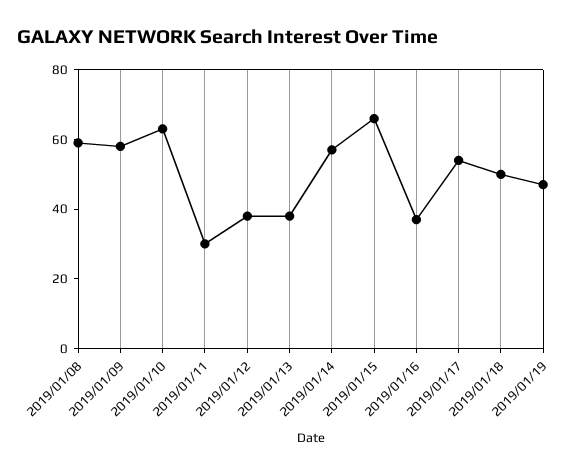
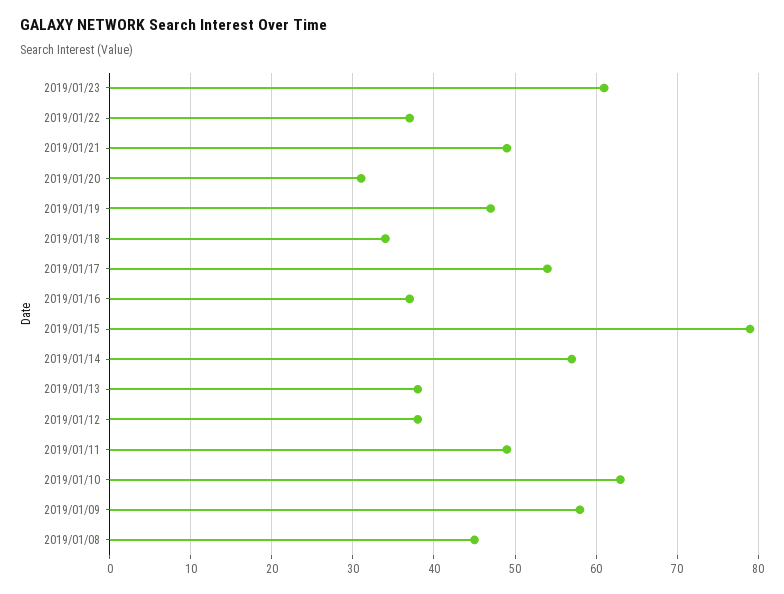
2019/01/08: 60 -> 45
2019/01/11: 30 -> 49
2019/01/15: 65 -> 79
2019/01/18: 50 -> 34
2019/01/23: none -> 61
2019/01/22: none -> 37
2019/01/21: none -> 49
2019/01/20: none -> 31

